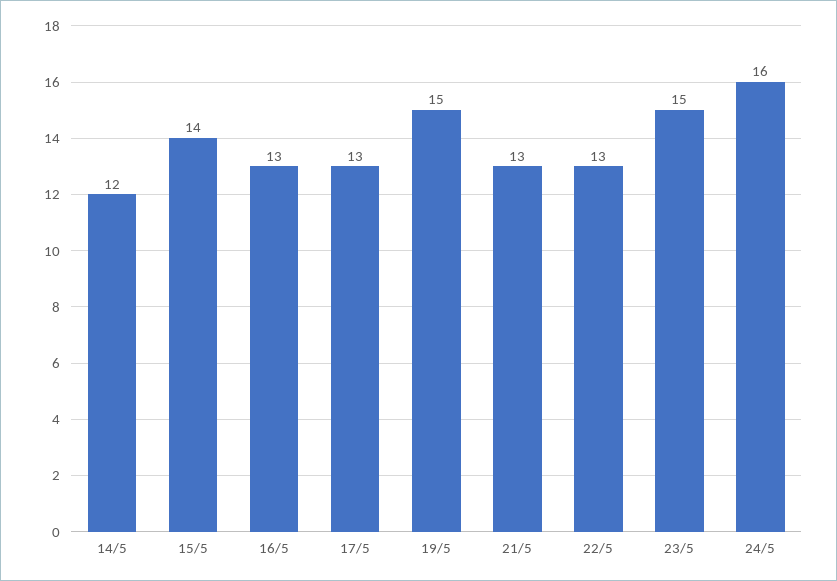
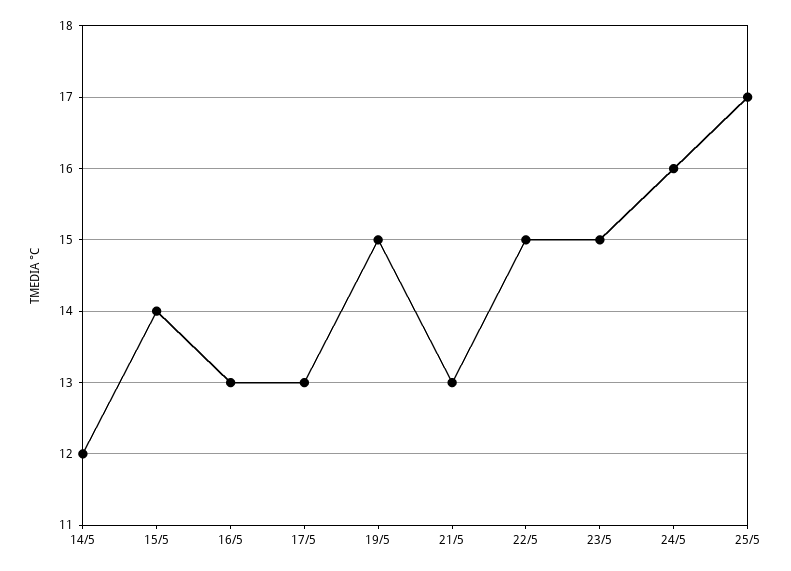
22/5: 13 -> 15
25/5: none -> 17

